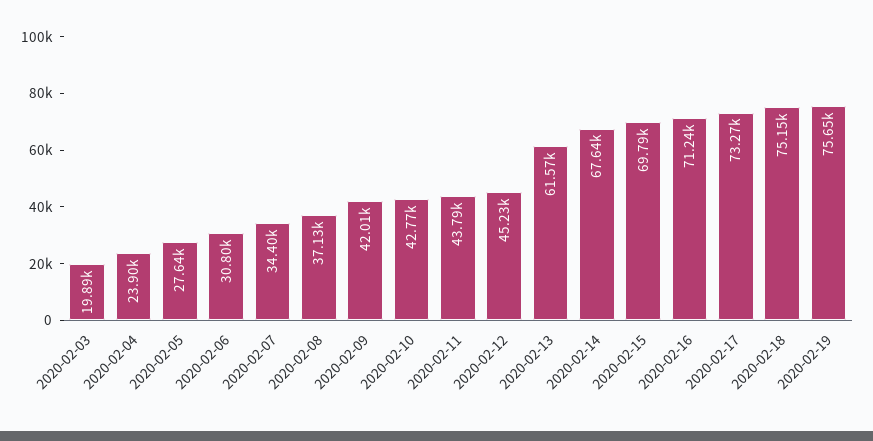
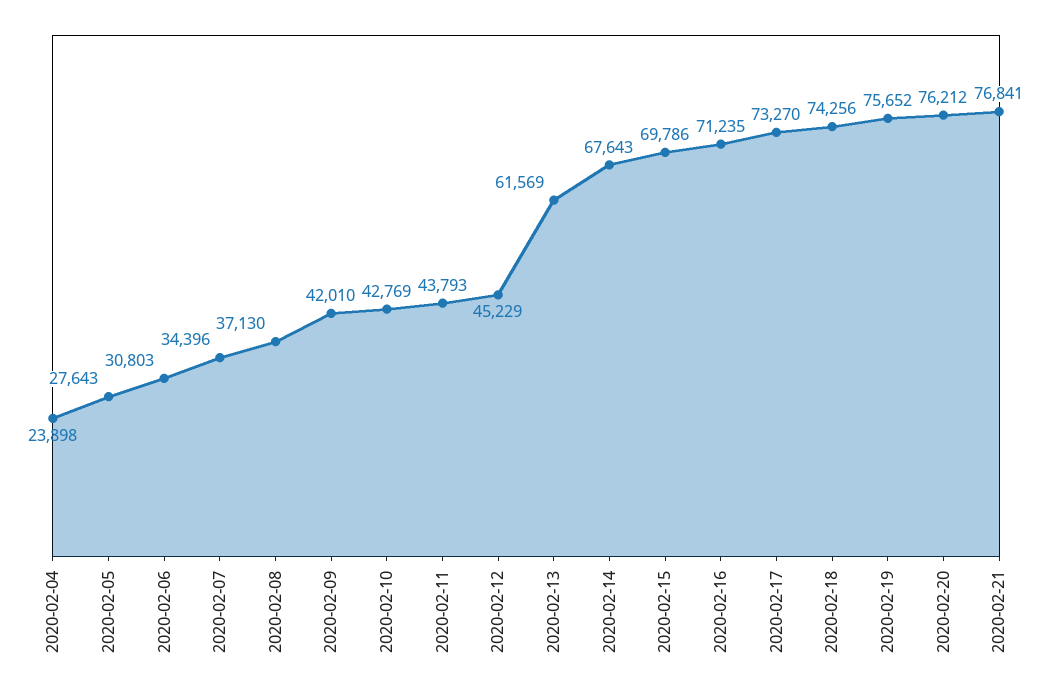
2020-02-03: 19890 -> none
2020-02-18: 75150 -> 74256
2020-02-20: none -> 76212
2020-02-21: none -> 76841

